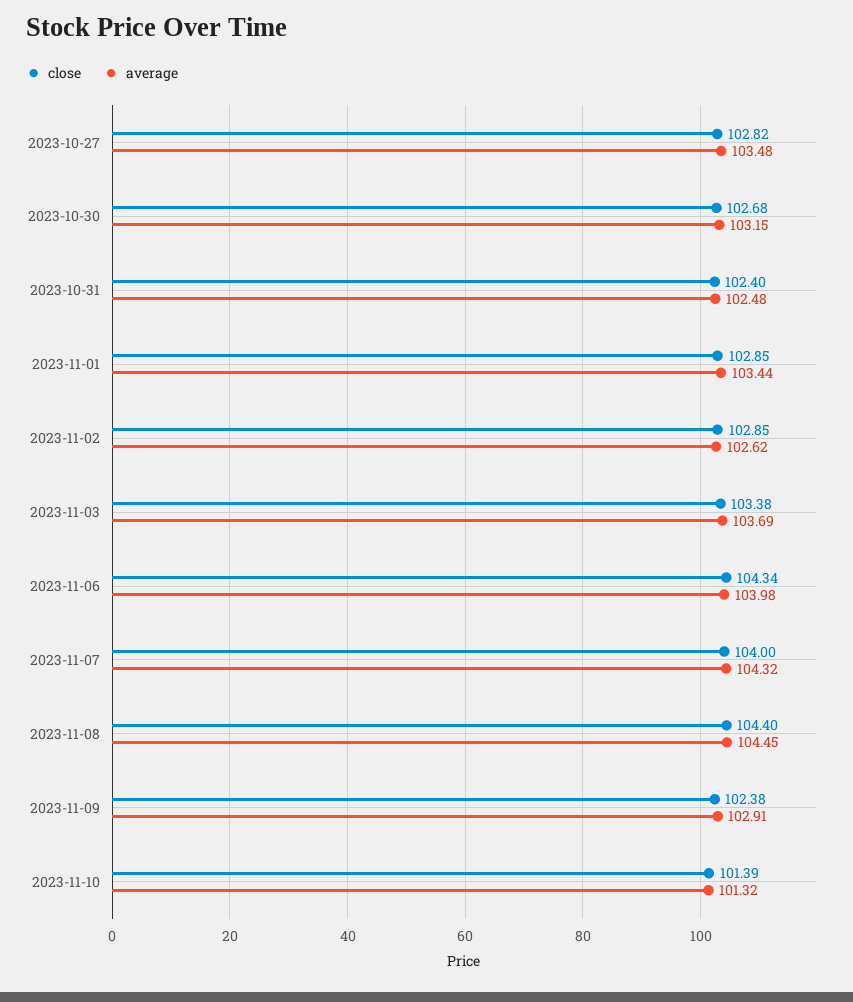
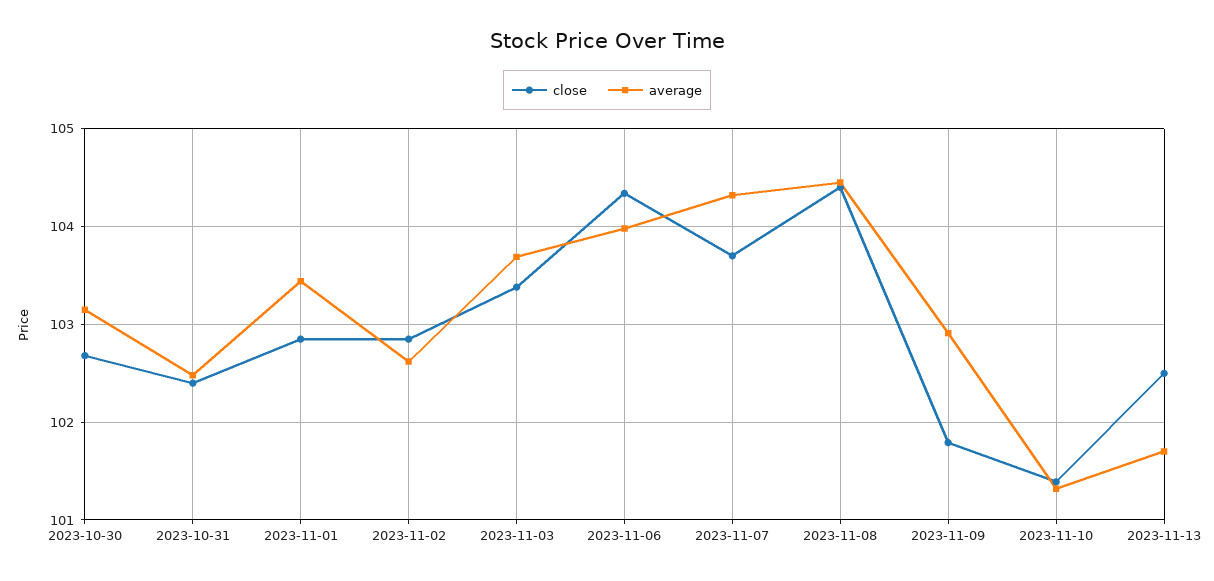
close, 2023-10-27: 102.82 -> none
average, 2023-10-27: 103.48 -> none
close, 2023-11-07: 104 -> 103.7
close, 2023-11-09: 102.38 -> 101.8
close, 2023-11-13: none -> 102.5
average, 2023-11-13: none -> 101.7

